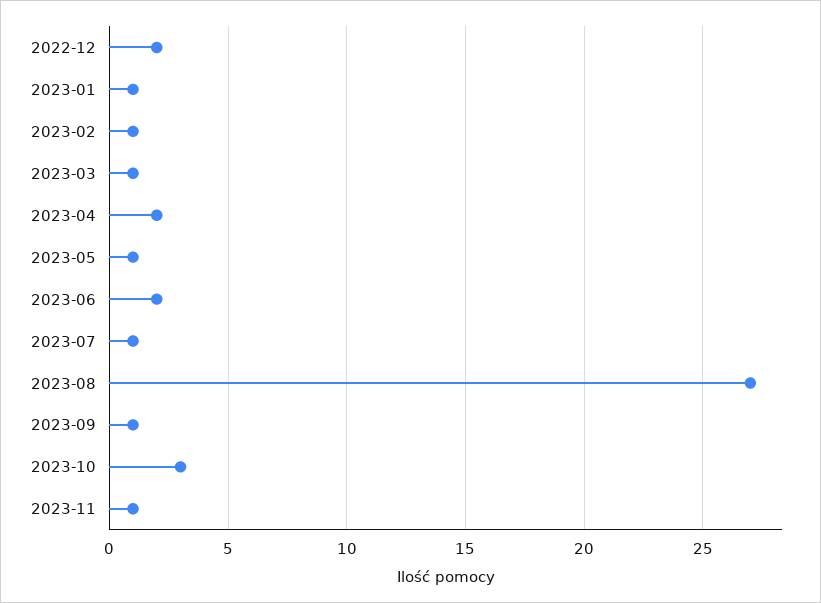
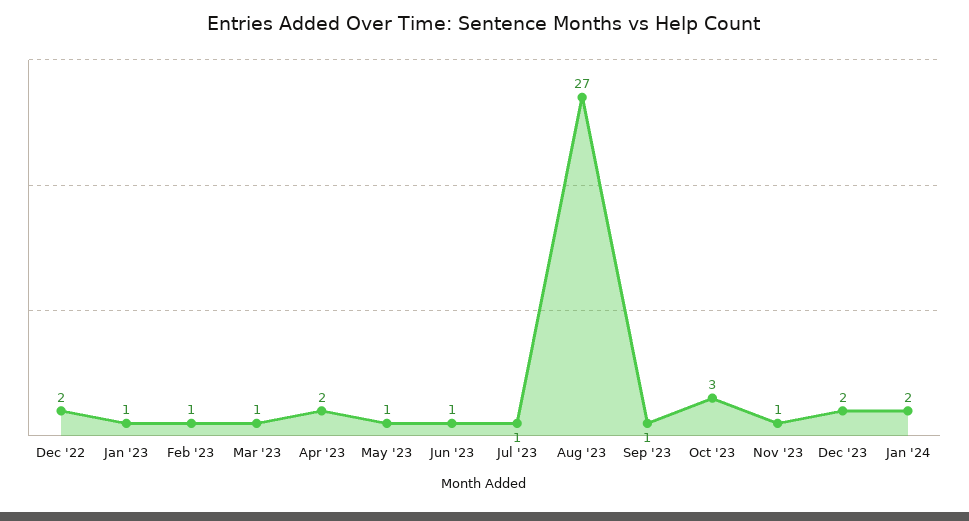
2023-06: 2 -> 1
Dec '23: none -> 2
Jan '24: none -> 2

